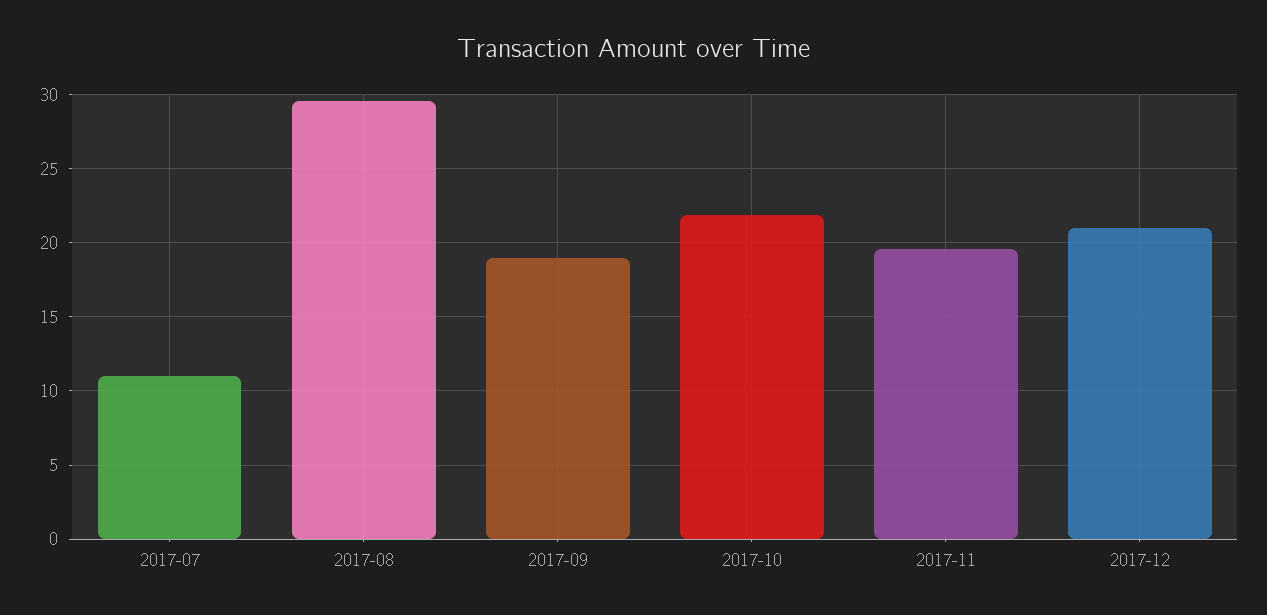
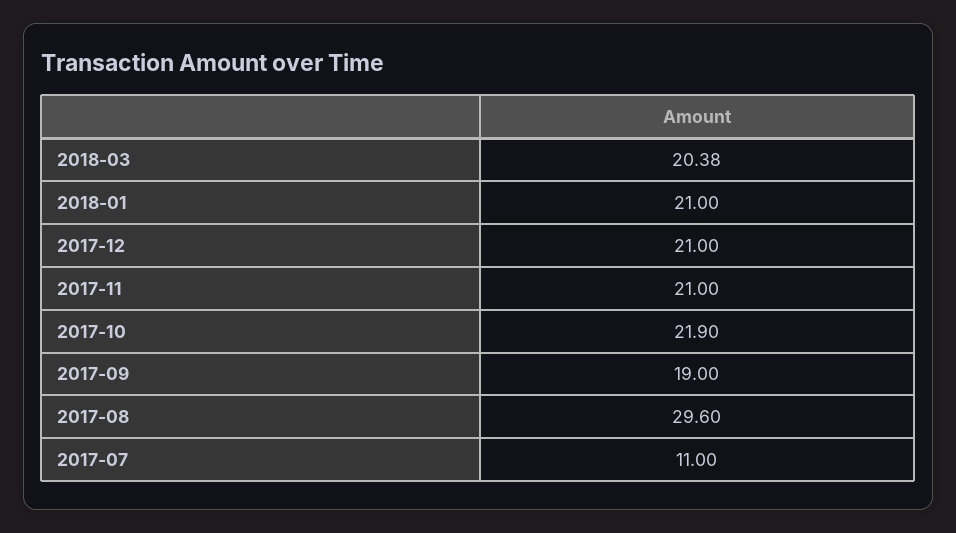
2017-11: 19.5 -> 21
2018-03: none -> 20.38
2018-01: none -> 21

